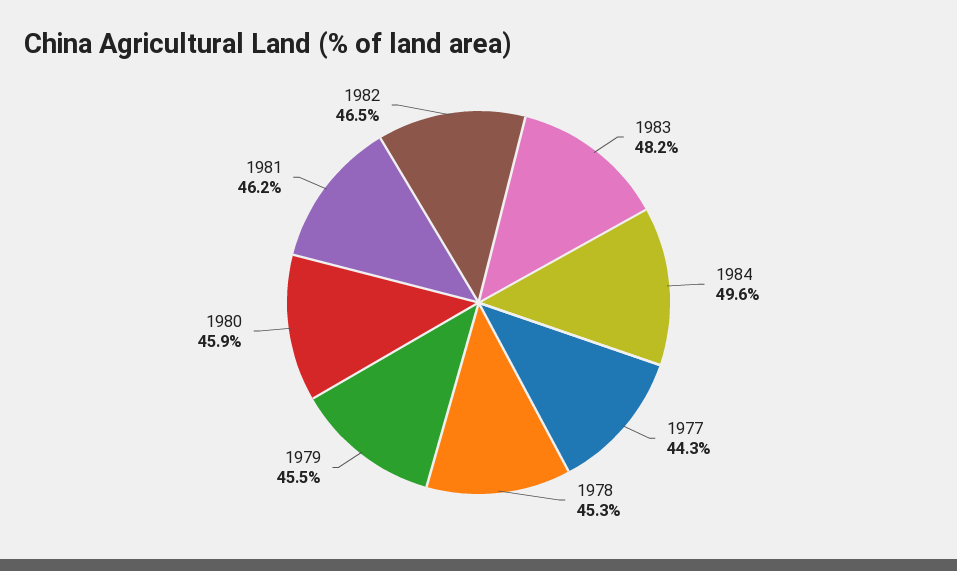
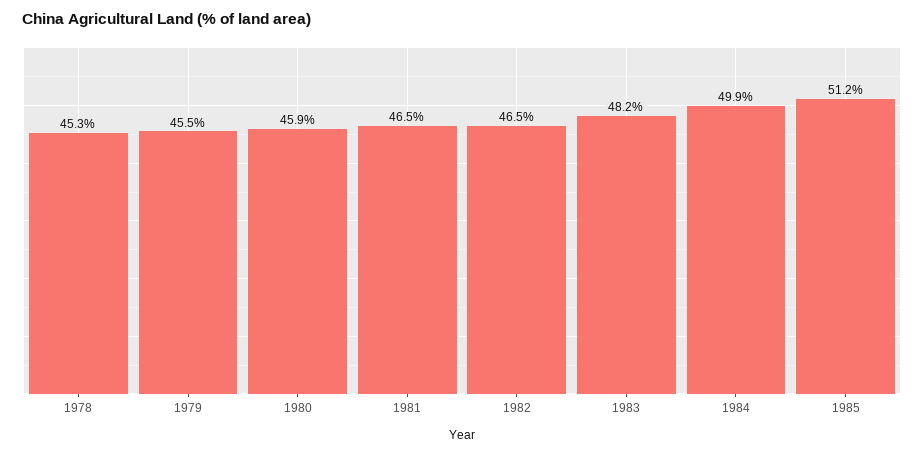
1984: 49.6 -> 49.9
1977: 44.3 -> none
1981: 46.2 -> 46.5
1985: none -> 51.2

